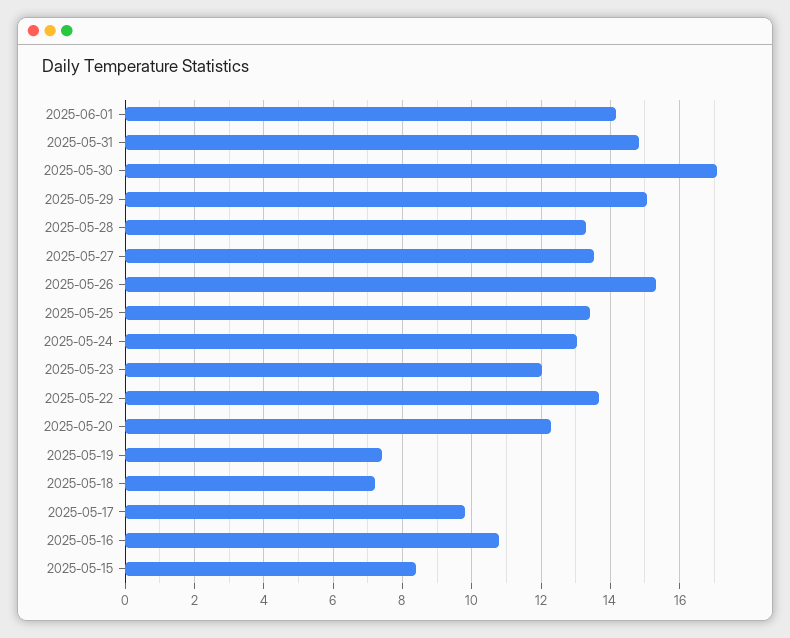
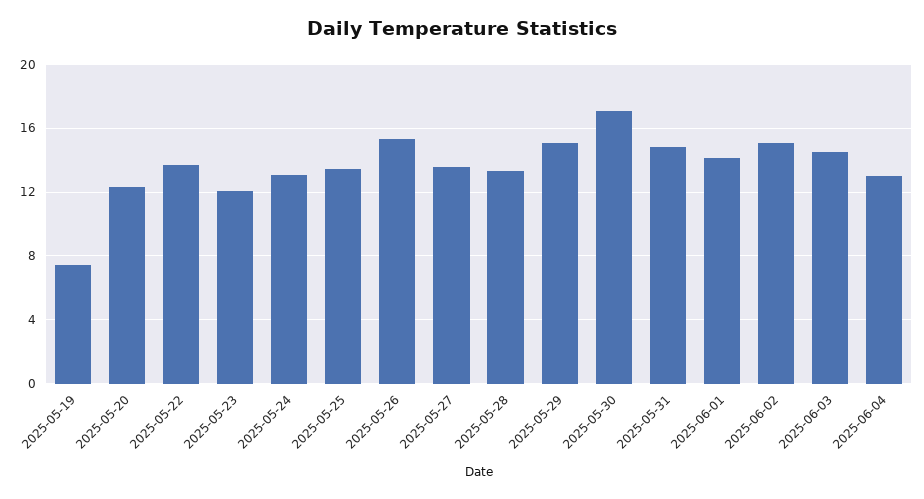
2025-05-18: 7.2 -> none
2025-05-17: 9.8 -> none
2025-05-16: 10.8 -> none
2025-05-15: 8.4 -> none
2025-06-02: none -> 15
2025-06-03: none -> 14.5
2025-06-04: none -> 13

